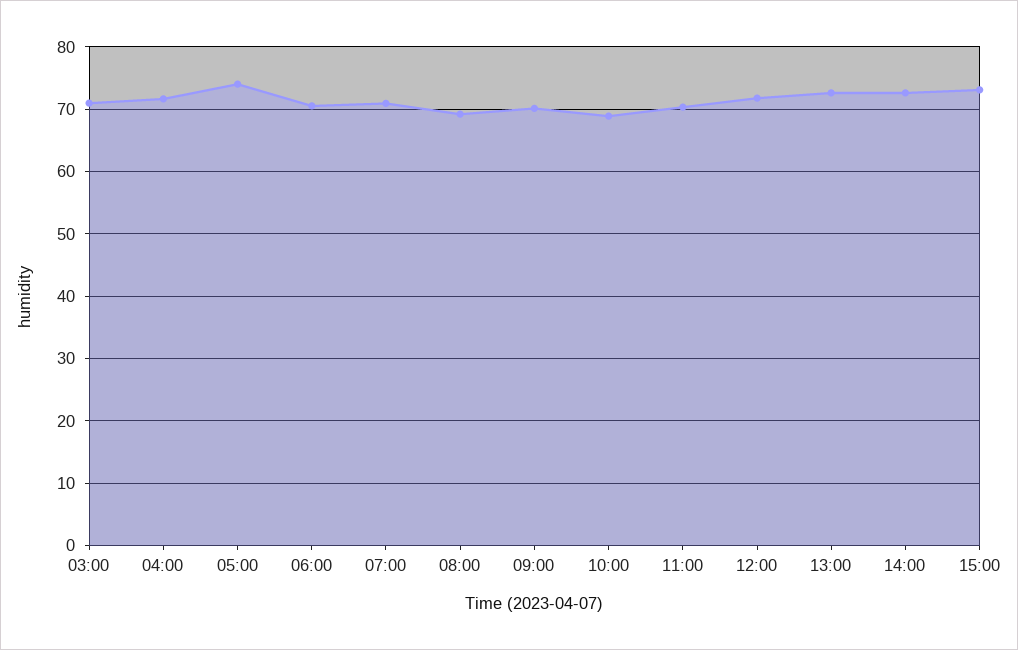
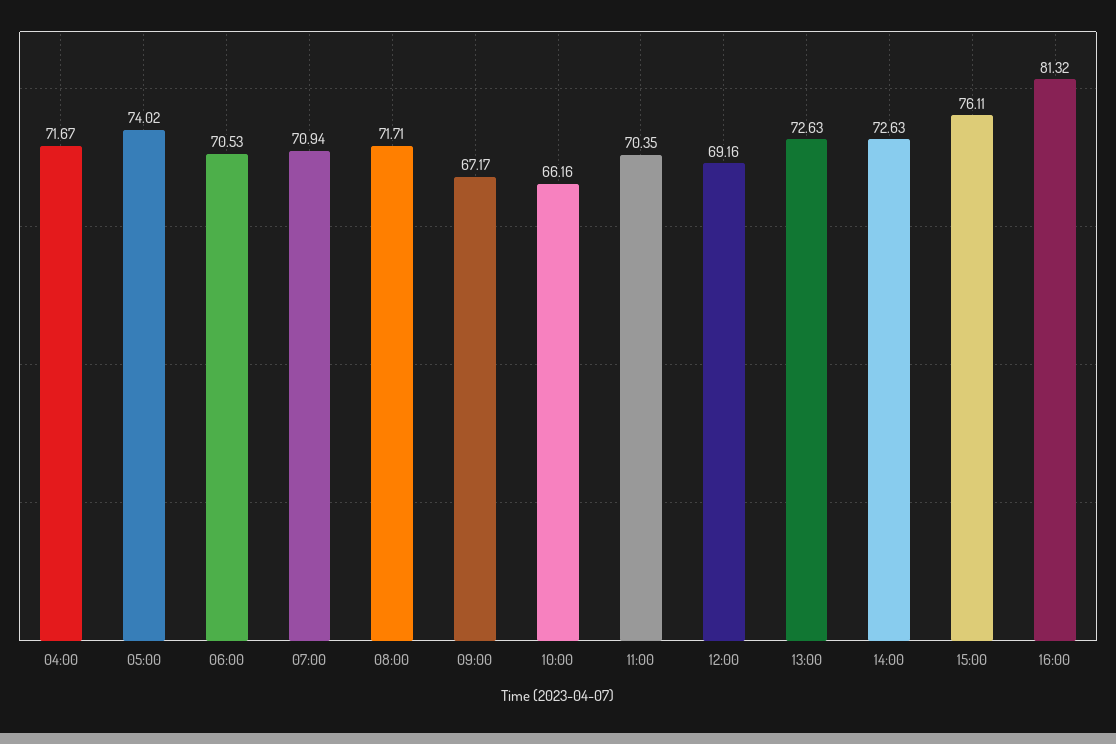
03:00: 71 -> none
08:00: 69 -> 71.71
09:00: 70 -> 67.17
10:00: 69 -> 66.16
12:00: 72 -> 69.16
15:00: 73 -> 76.11
16:00: none -> 81.32

